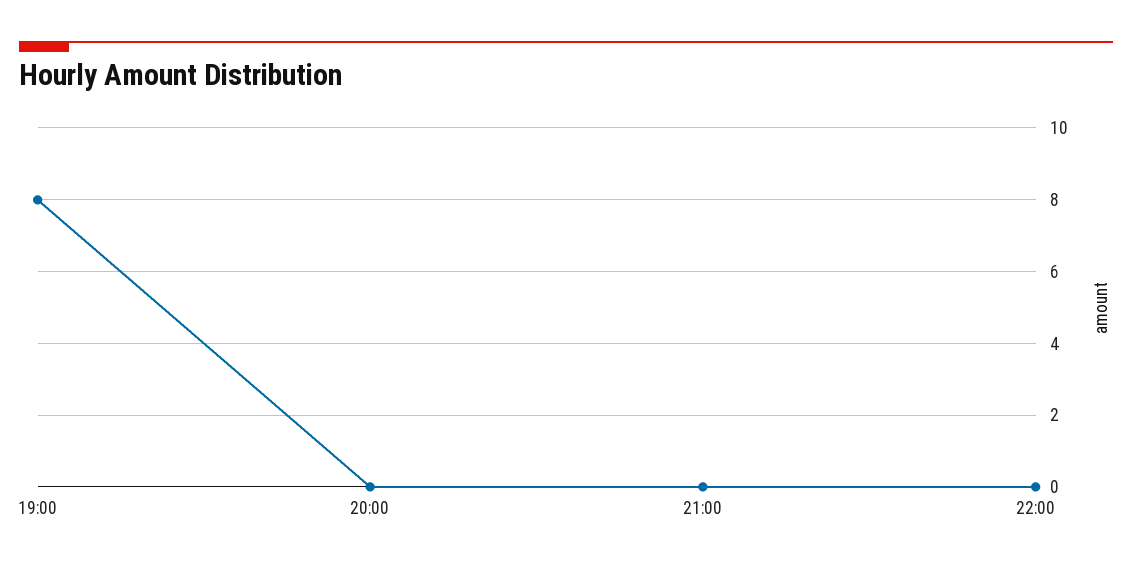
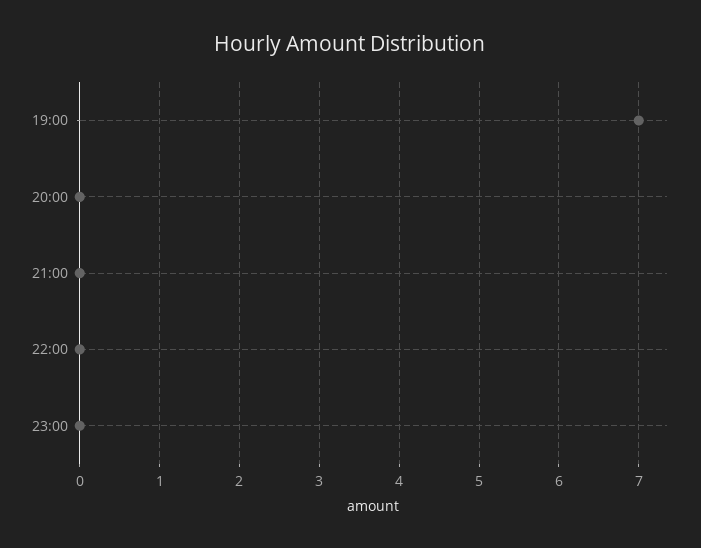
19:00: 8 -> 7
23:00: none -> 0

